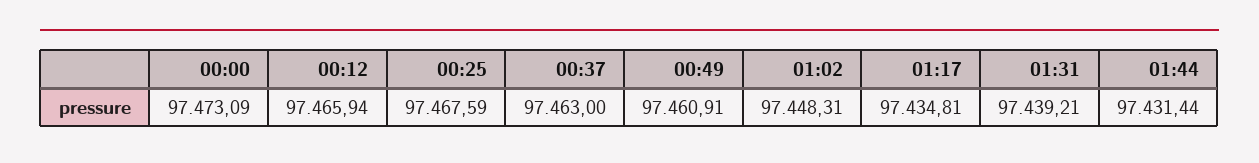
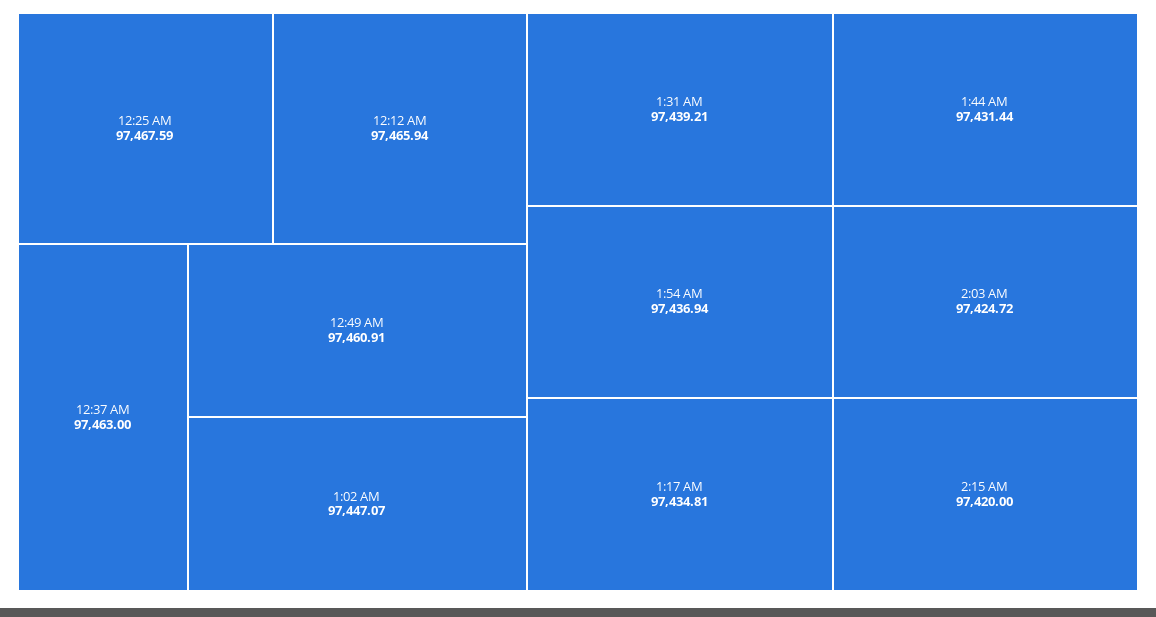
00:00: 97473.09 -> none
01:02: 97448.31 -> 97447.07
1:54 AM: none -> 97436.94
2:03 AM: none -> 97424.72
2:15 AM: none -> 97420

